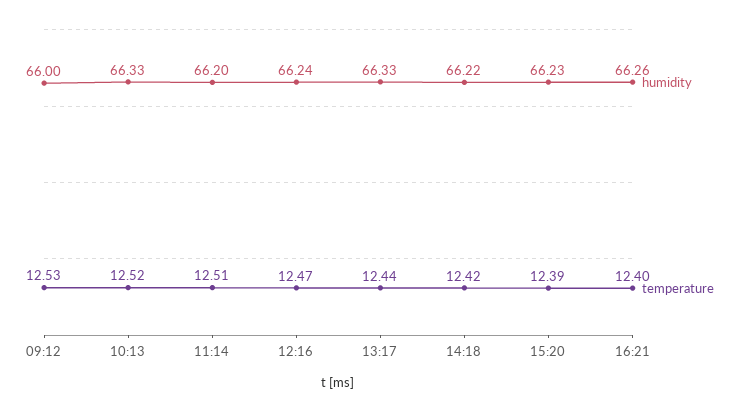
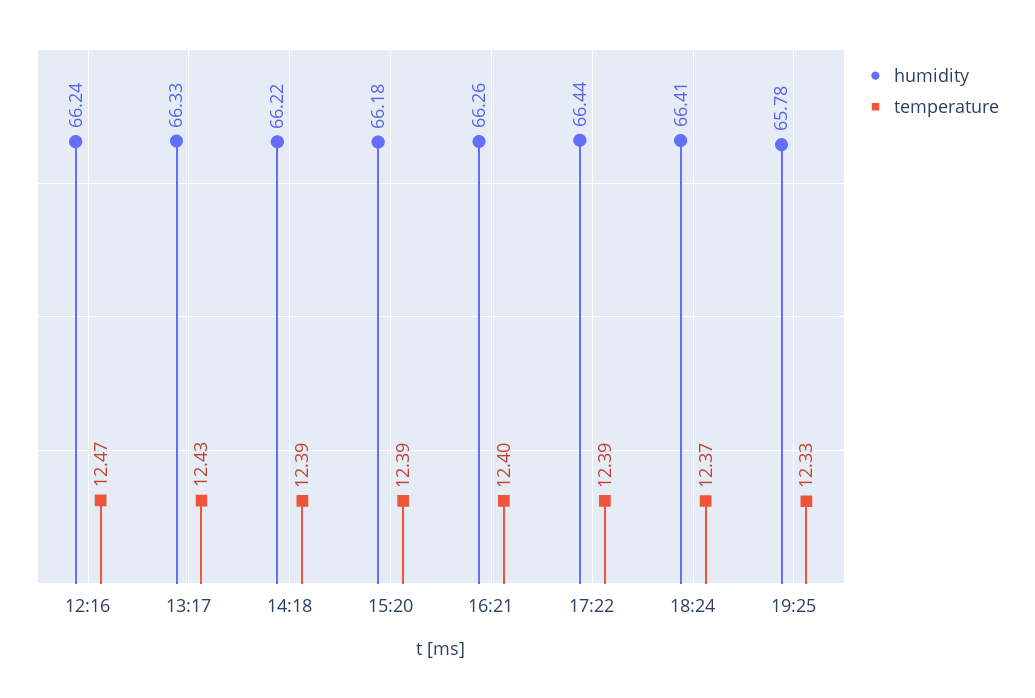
humidity, 09:12: 66 -> none
temperature, 09:12: 12.53 -> none
humidity, 10:13: 66.33 -> none
temperature, 10:13: 12.52 -> none
humidity, 11:14: 66.2 -> none
temperature, 11:14: 12.51 -> none
temperature, 13:17: 12.44 -> 12.43
temperature, 14:18: 12.42 -> 12.39
humidity, 15:20: 66.23 -> 66.18
humidity, 17:22: none -> 66.44
temperature, 17:22: none -> 12.39
humidity, 18:24: none -> 66.41
temperature, 18:24: none -> 12.37
humidity, 19:25: none -> 65.78
temperature, 19:25: none -> 12.33

